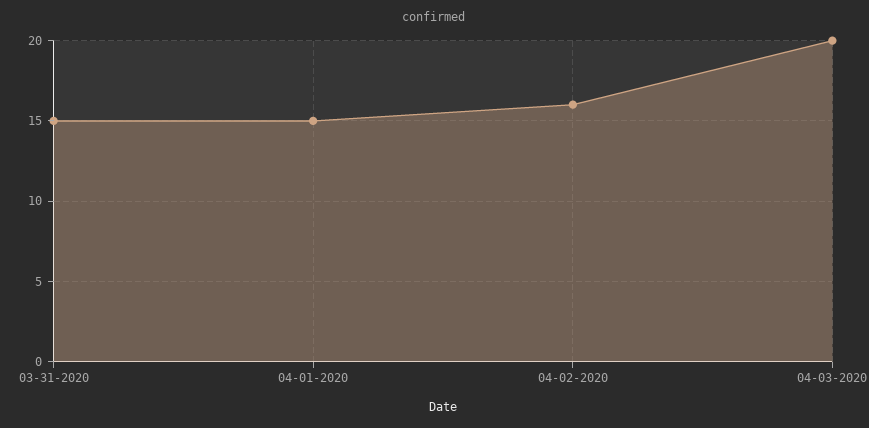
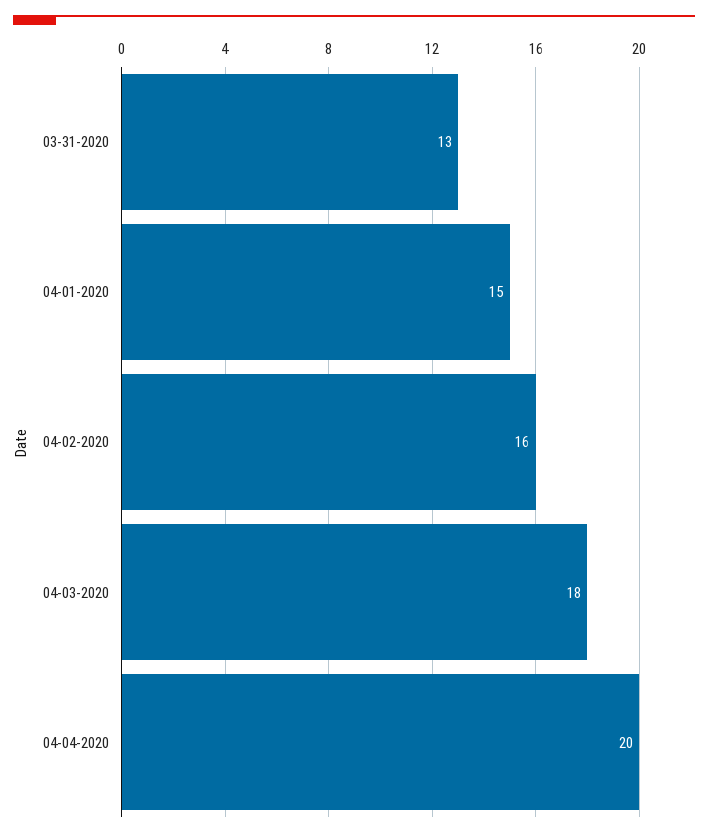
03-31-2020: 15 -> 13
04-03-2020: 20 -> 18
04-04-2020: none -> 20

